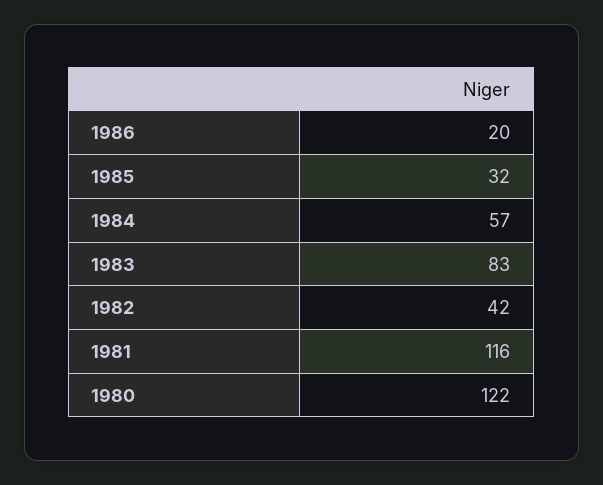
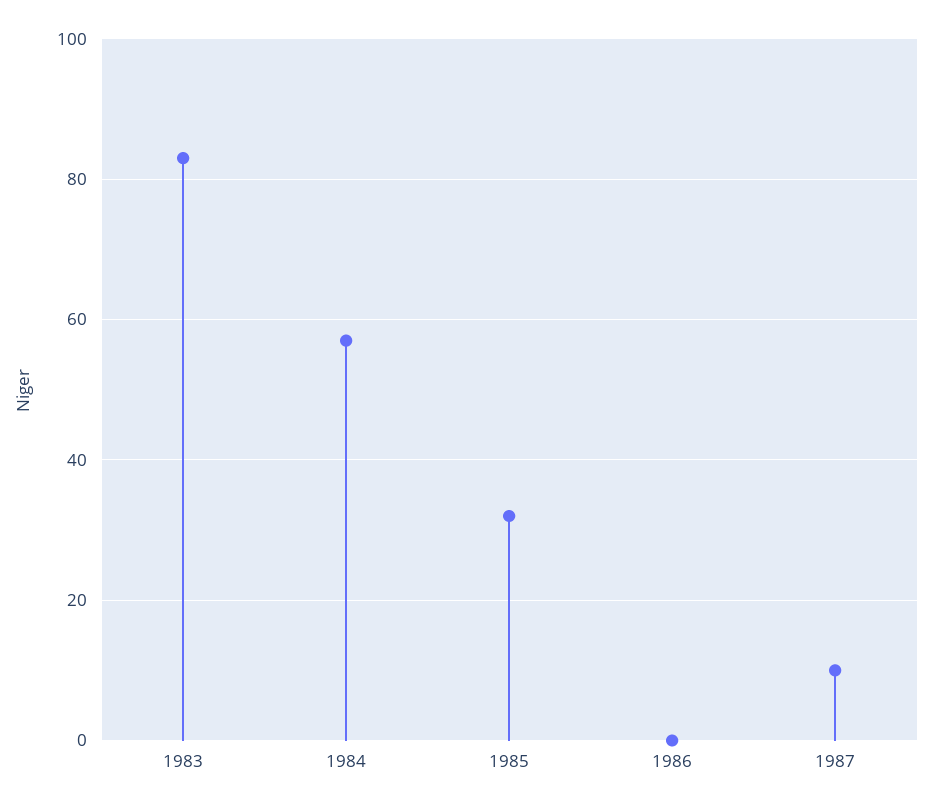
1986: 20 -> 0
1982: 42 -> none
1981: 116 -> none
1980: 122 -> none
1987: none -> 10

